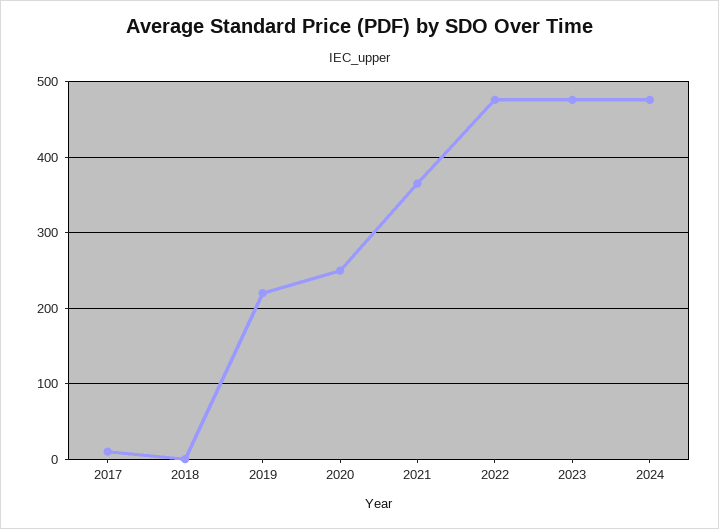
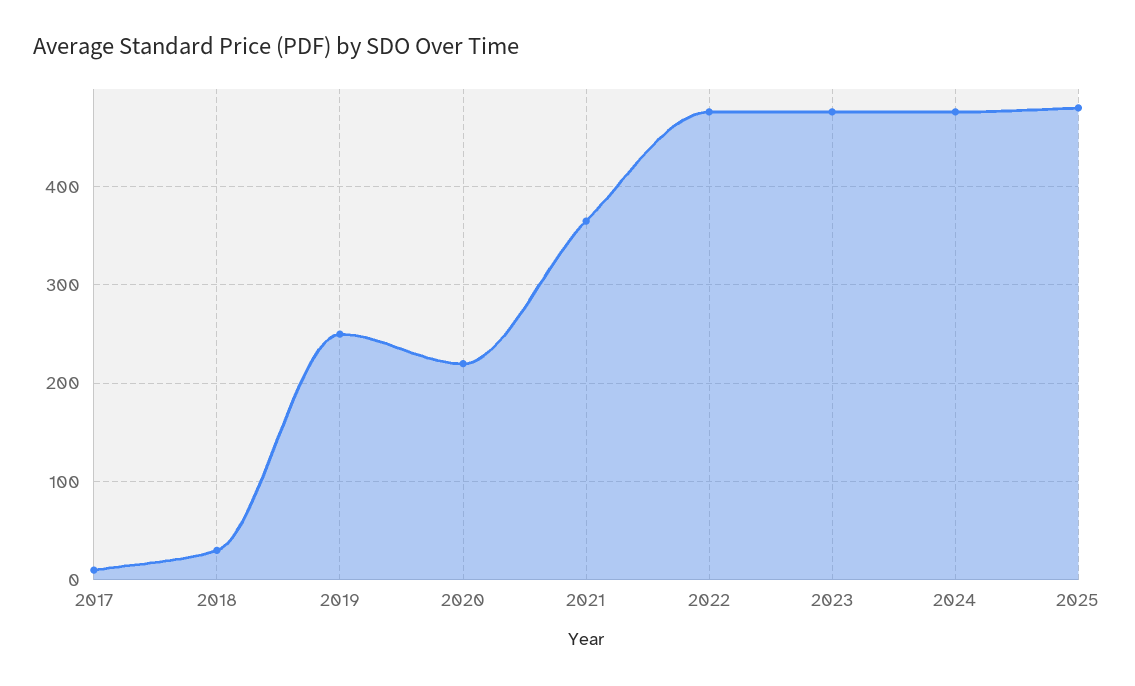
2018: 0 -> 30
2019: 220 -> 250
2020: 250 -> 220
2025: none -> 480

